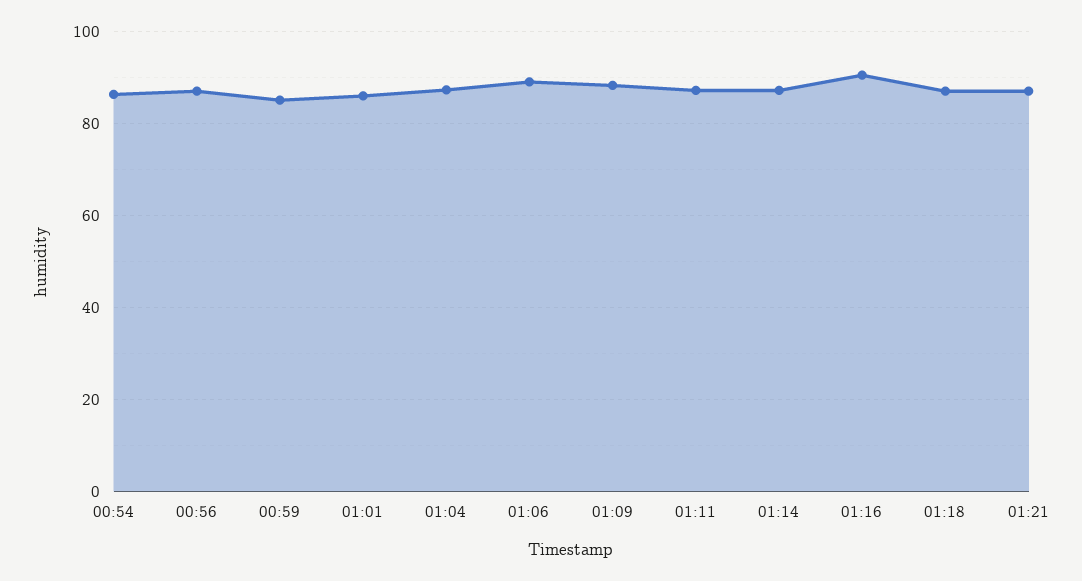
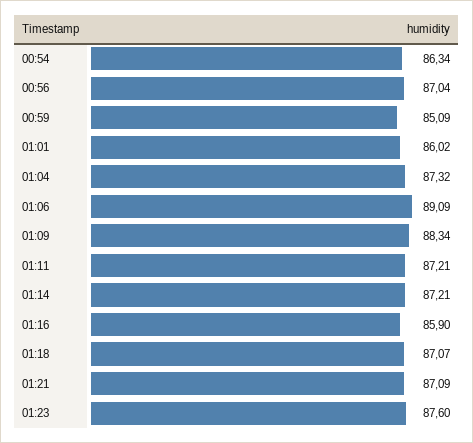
01:16: 90 -> 85.9
01:23: none -> 87.6

